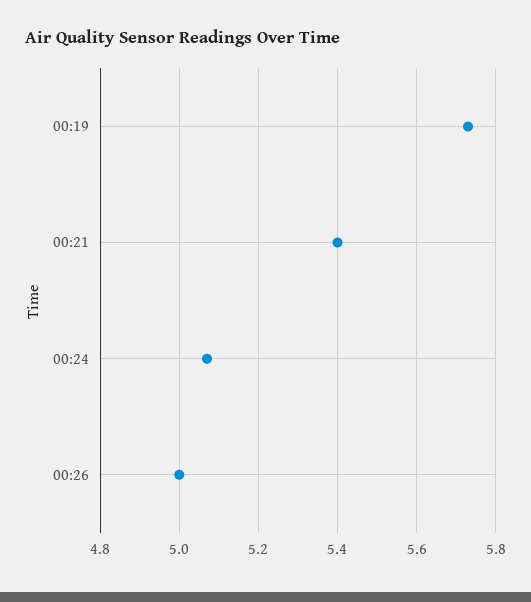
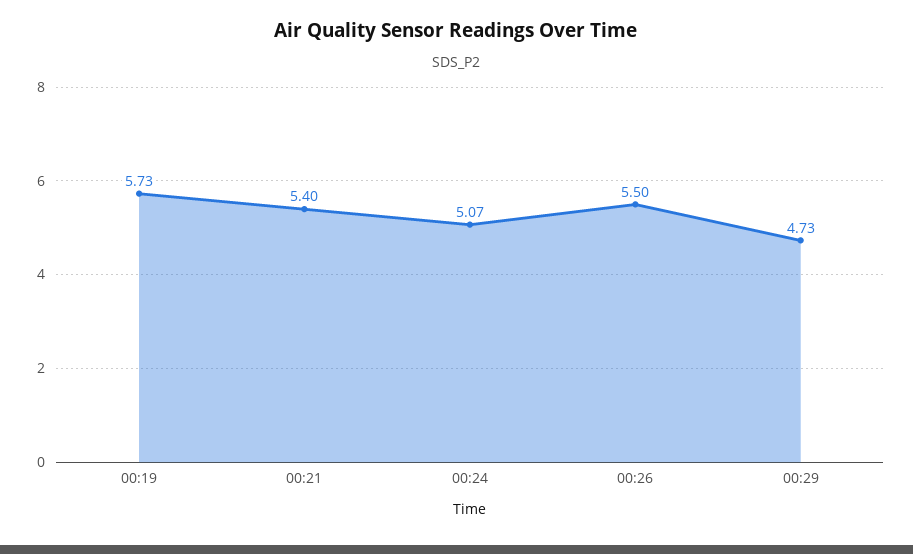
00:26: 5 -> 5.5
00:29: none -> 4.73

